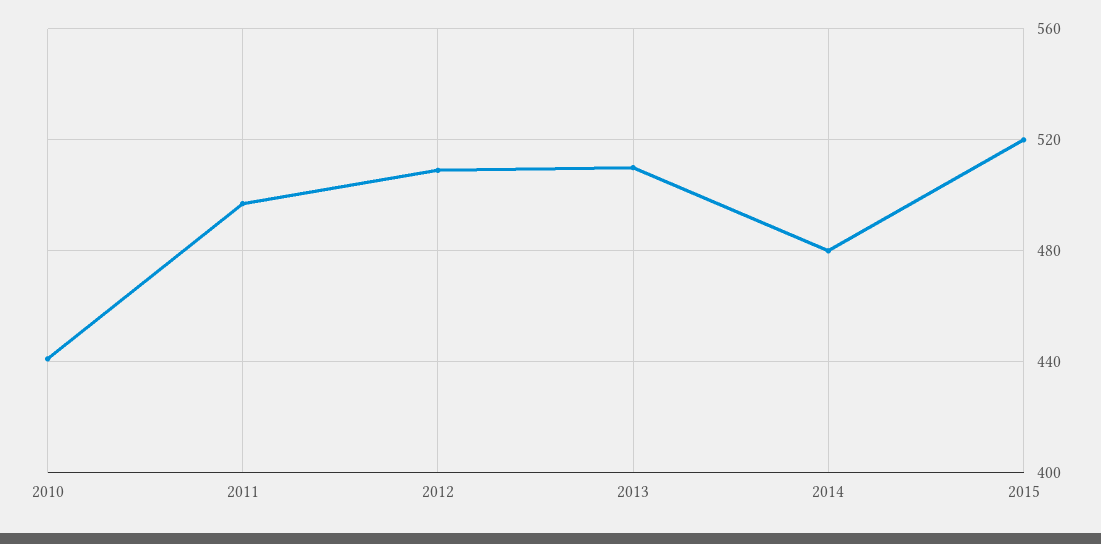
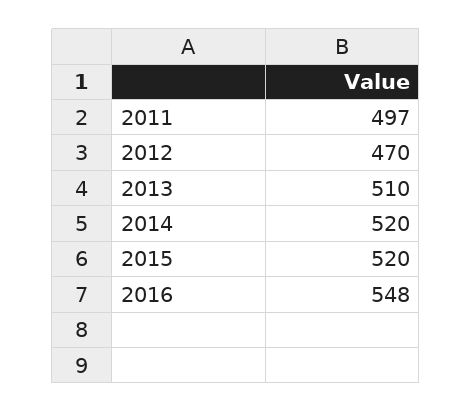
2010: 440 -> none
2012: 510 -> 470
2014: 480 -> 520
2016: none -> 548

